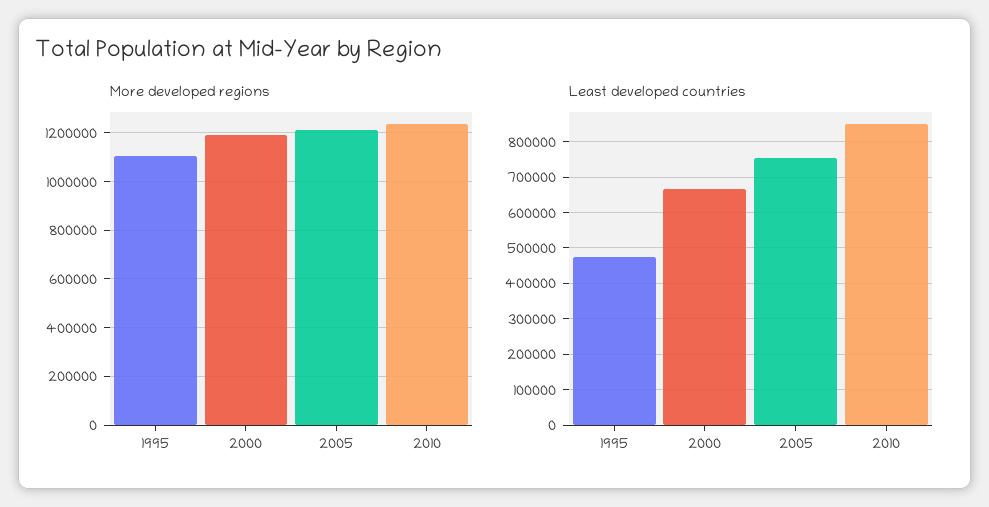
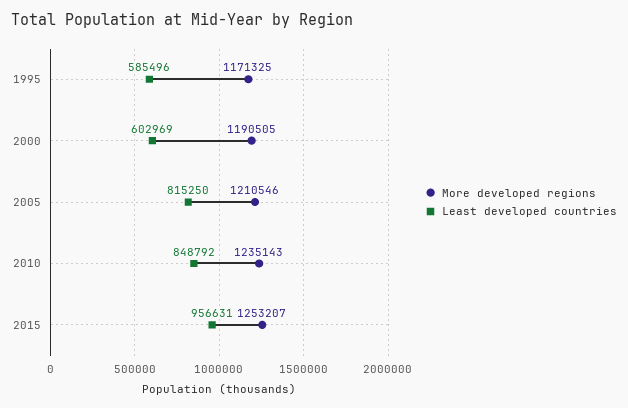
More developed regions, 1995: 1100000 -> 1171325
Least developed countries, 1995: 480000 -> 585496
Least developed countries, 2000: 660000 -> 602969
Least developed countries, 2005: 760000 -> 815250
More developed regions, 2015: none -> 1253207
Least developed countries, 2015: none -> 956631

